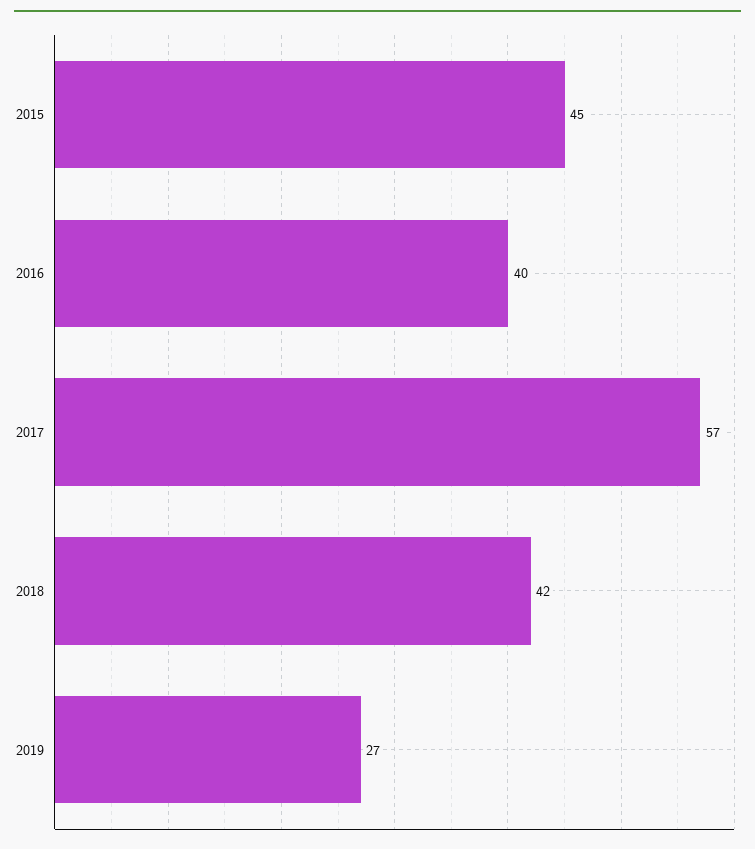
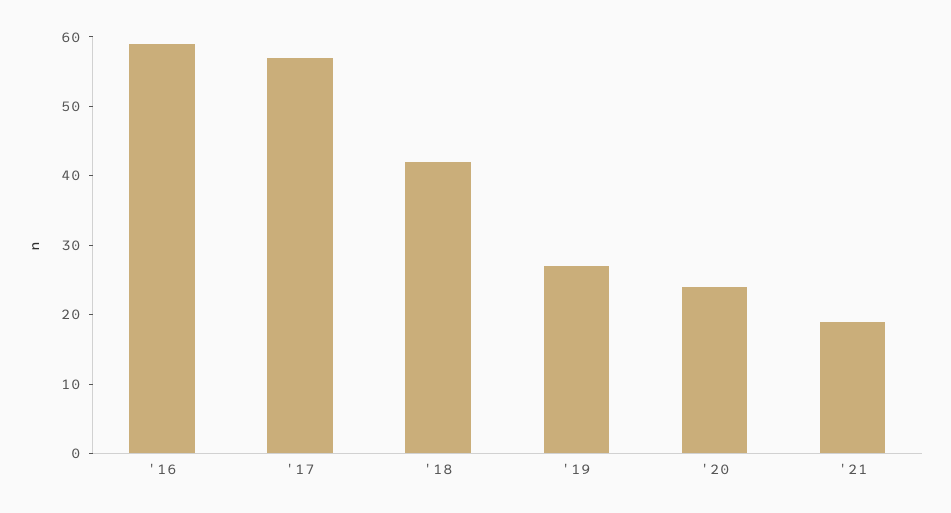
2015: 45 -> none
2016: 40 -> 60
'20: none -> 25
'21: none -> 20

